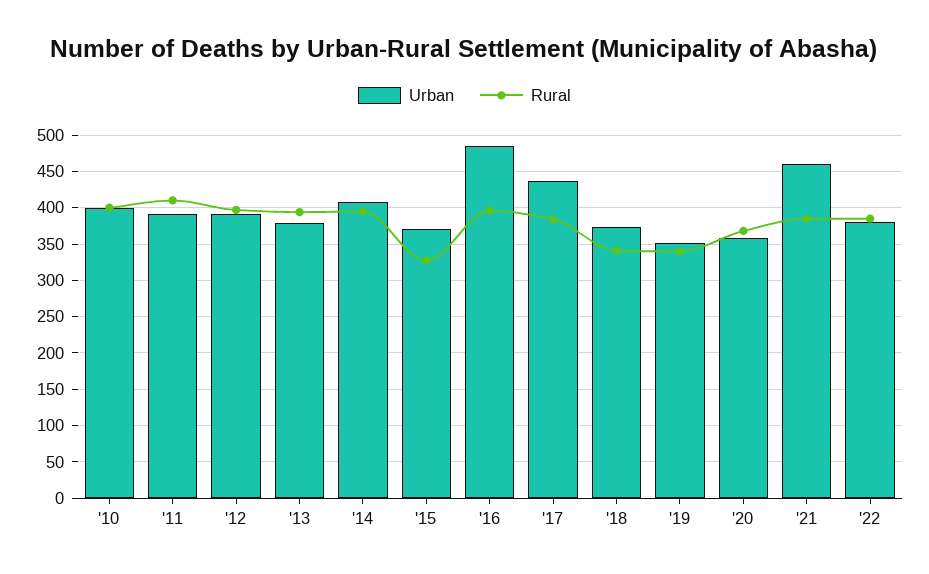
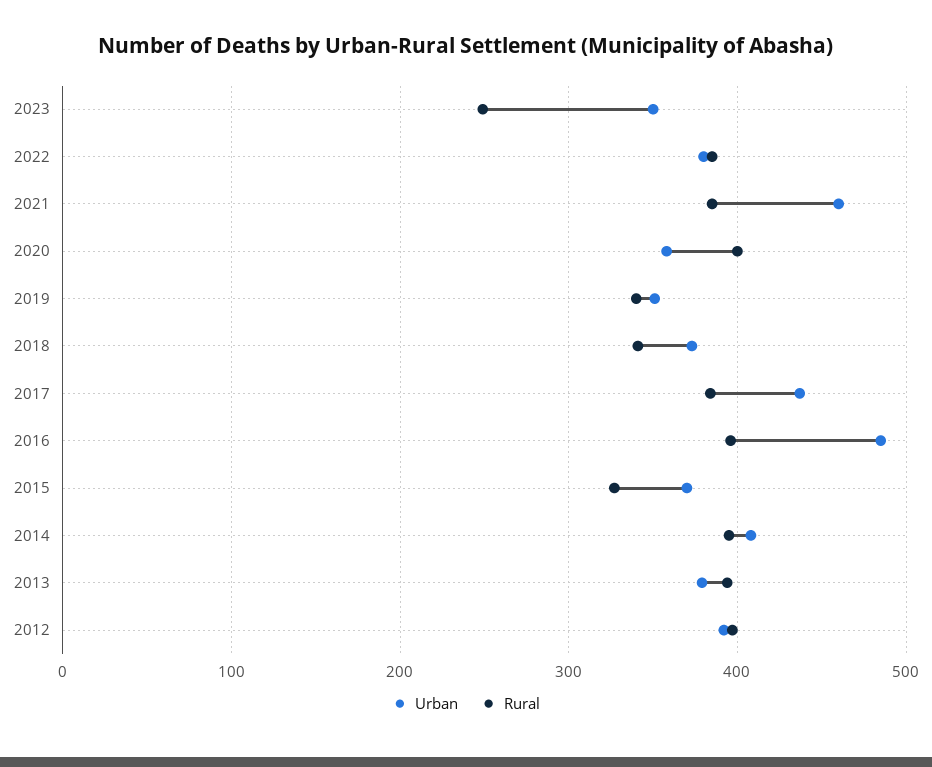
Urban, '10: 400 -> none
Rural, '10: 400 -> none
Urban, '11: 390 -> none
Rural, '11: 410 -> none
Rural, '20: 370 -> 400
Urban, 2023: none -> 350
Rural, 2023: none -> 250

